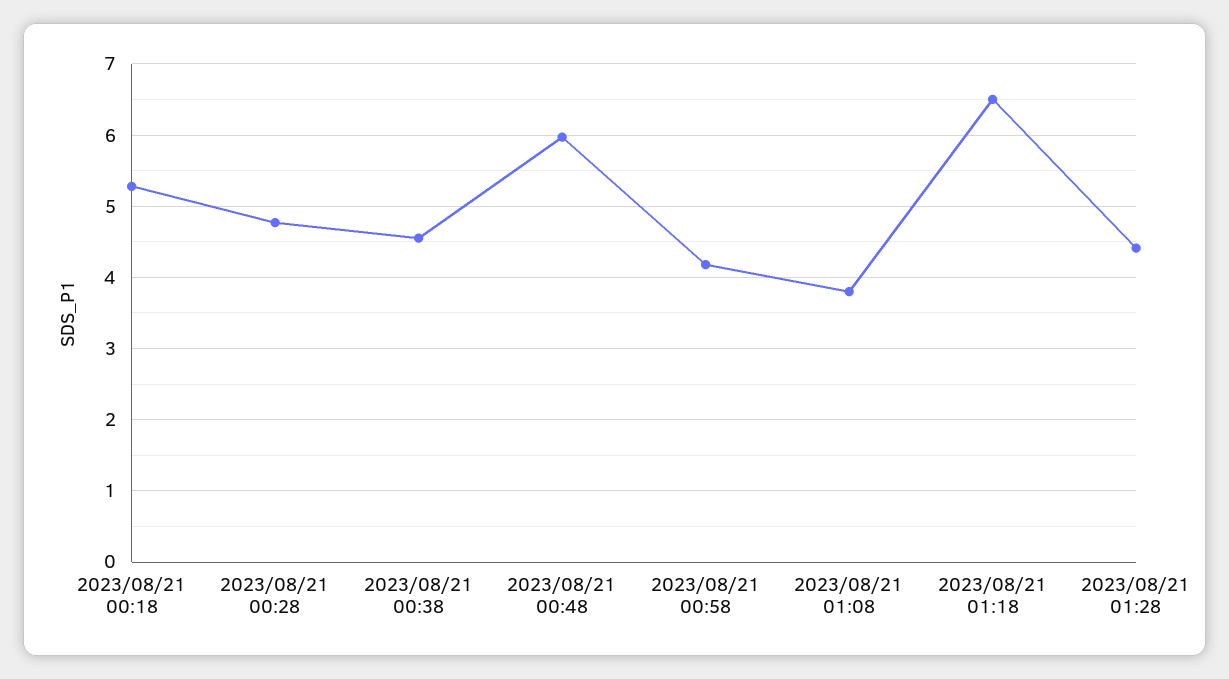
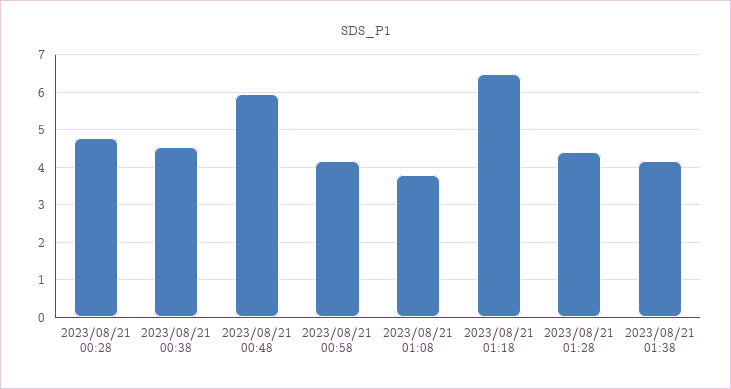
2023/08/21 00:18: 5.3 -> none
2023/08/21 01:38: none -> 4.2

